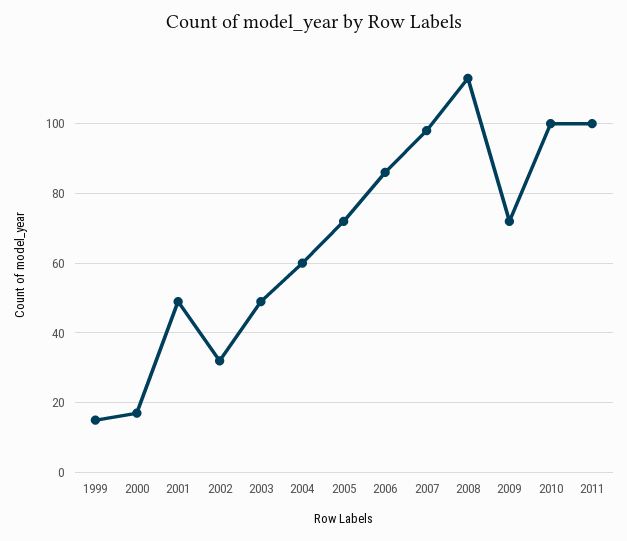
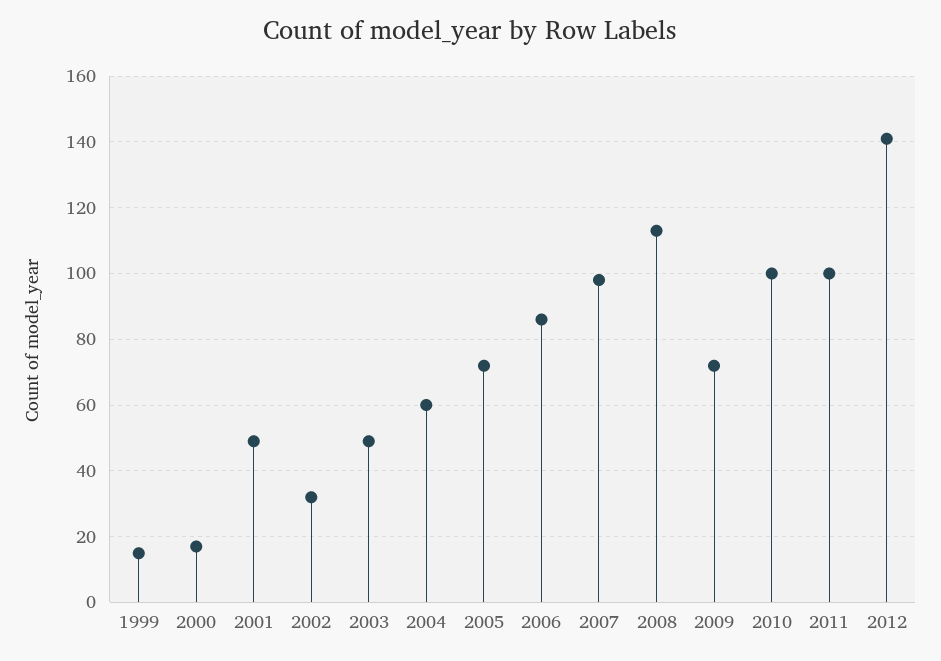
2012: none -> 140

